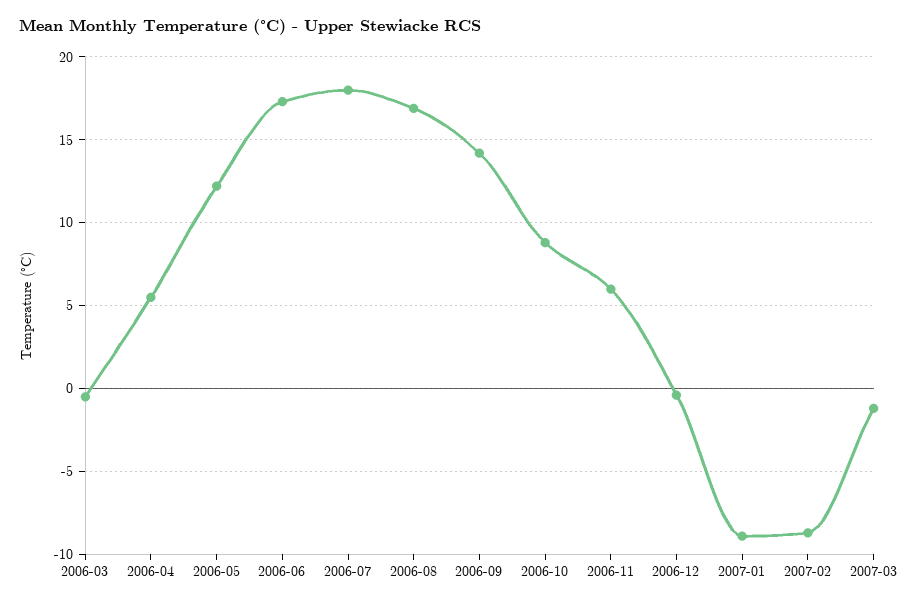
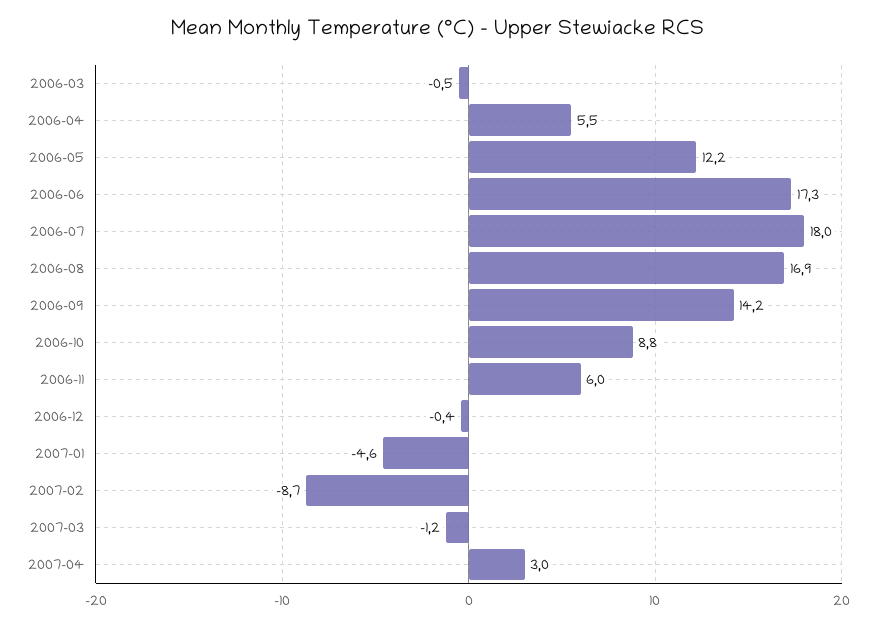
2007-01: -9 -> -4.6
2007-04: none -> 3

